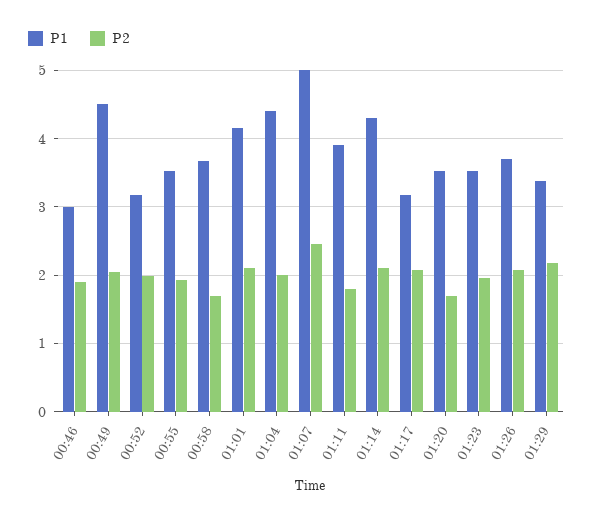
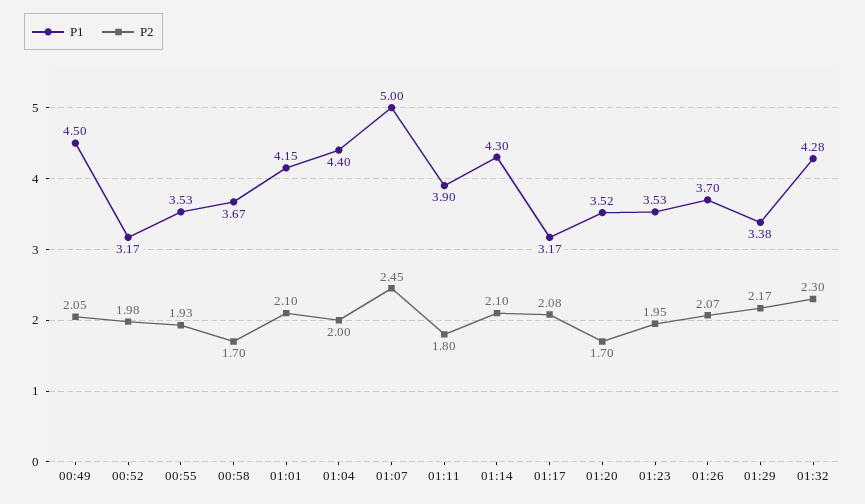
P1, 00:46: 3 -> none
P2, 00:46: 1.9 -> none
P1, 01:32: none -> 4.28
P2, 01:32: none -> 2.3

